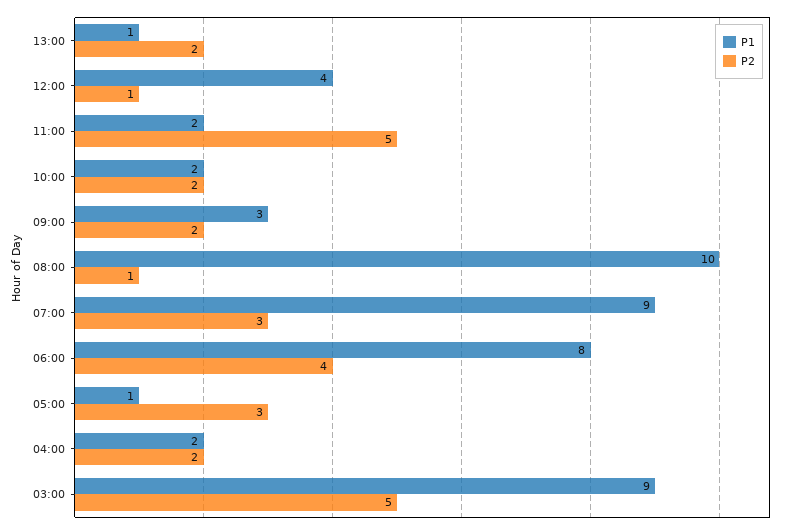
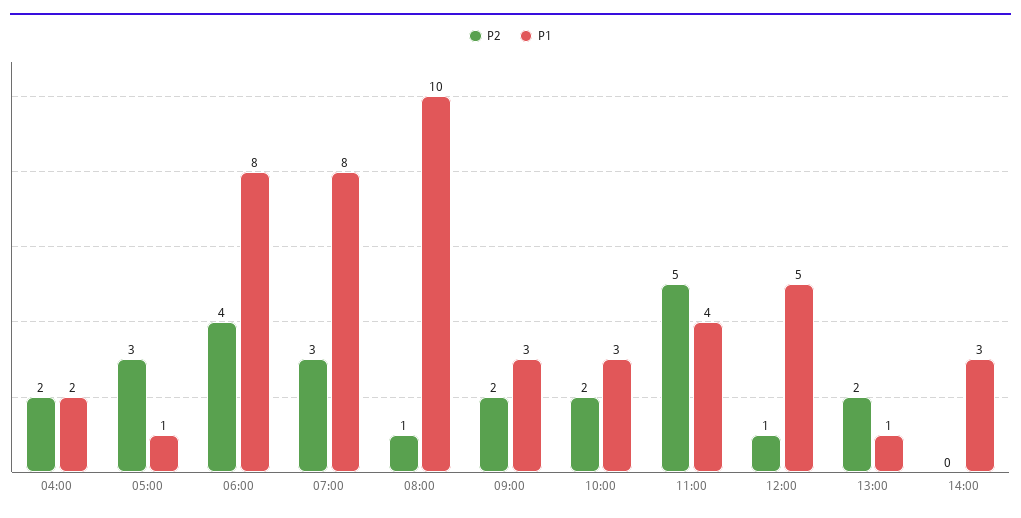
P1, 12:00: 4 -> 5
P1, 11:00: 2 -> 4
P1, 10:00: 2 -> 3
P1, 07:00: 9 -> 8
P1, 03:00: 9 -> none
P2, 03:00: 5 -> none
P2, 14:00: none -> 0
P1, 14:00: none -> 3

